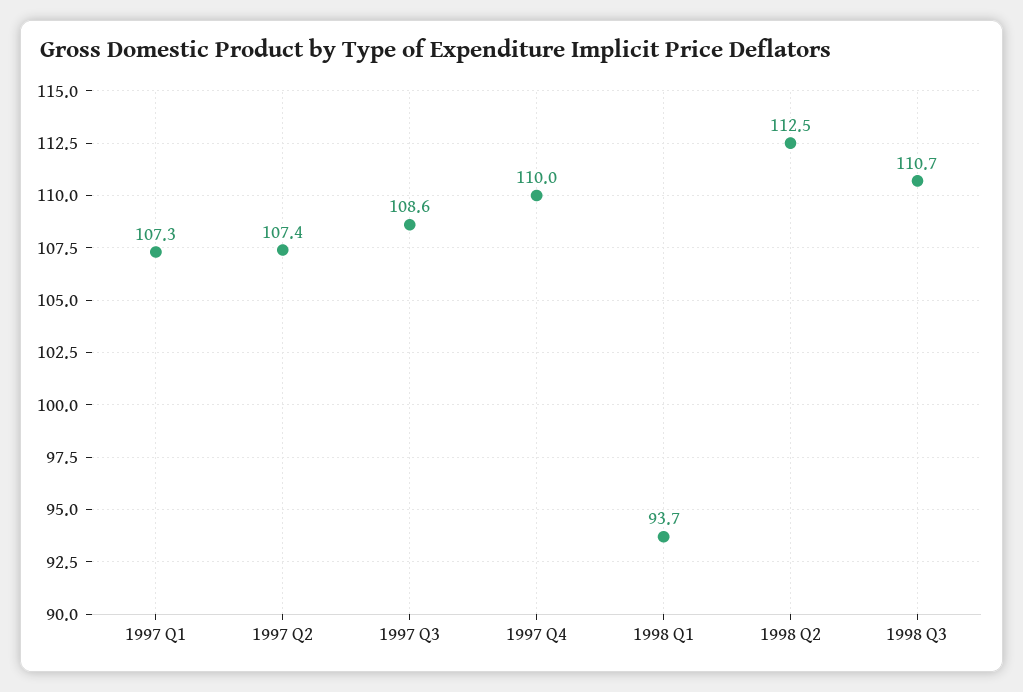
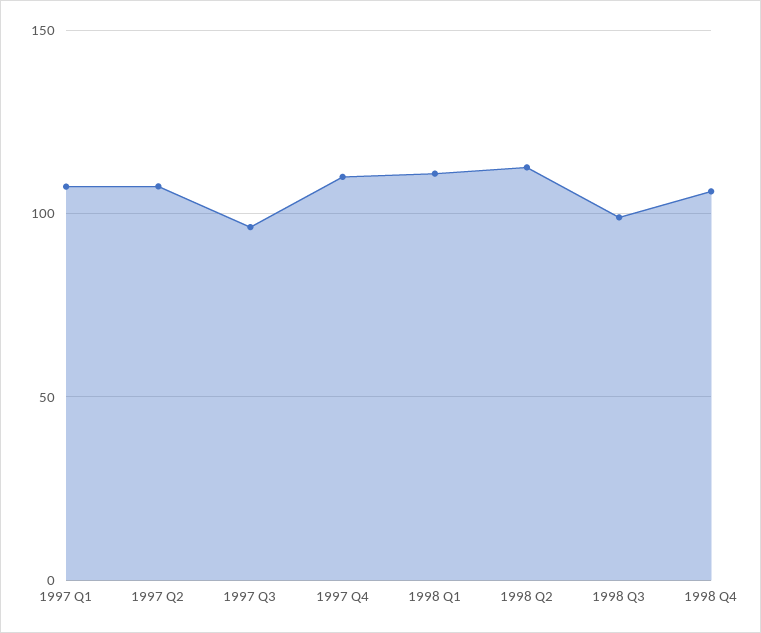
1997 Q3: 108.6 -> 95
1998 Q1: 93.7 -> 110
1998 Q3: 110.7 -> 100
1998 Q4: none -> 105

